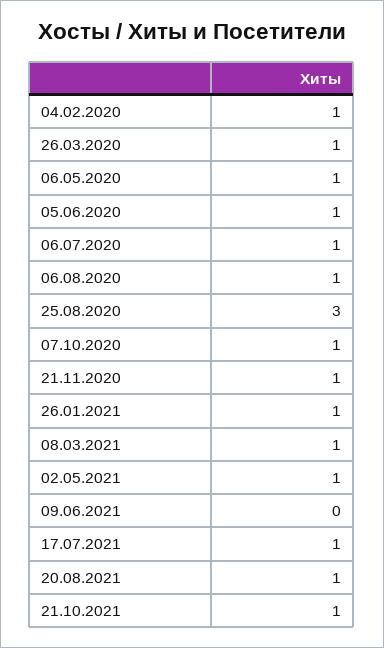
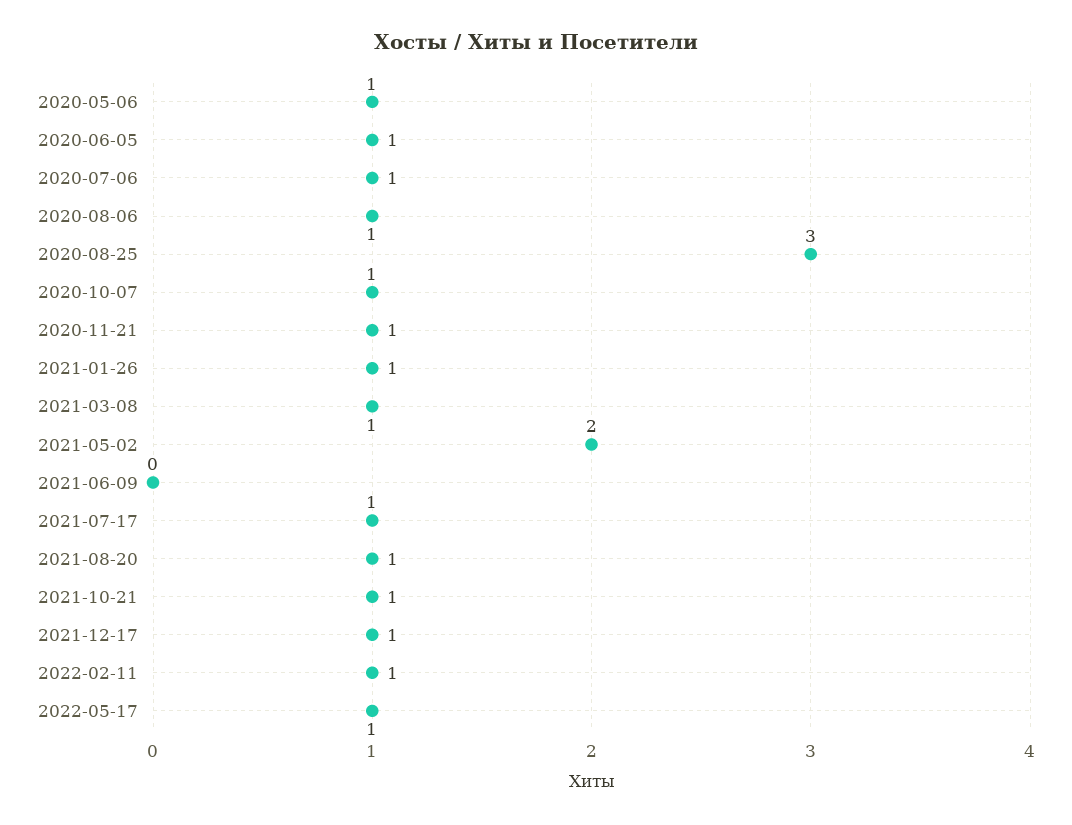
04.02.2020: 1 -> none
26.03.2020: 1 -> none
02.05.2021: 1 -> 2
2021-12-17: none -> 1
2022-02-11: none -> 1
2022-05-17: none -> 1

